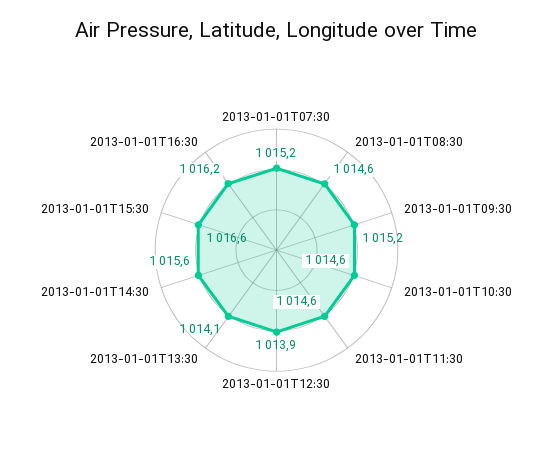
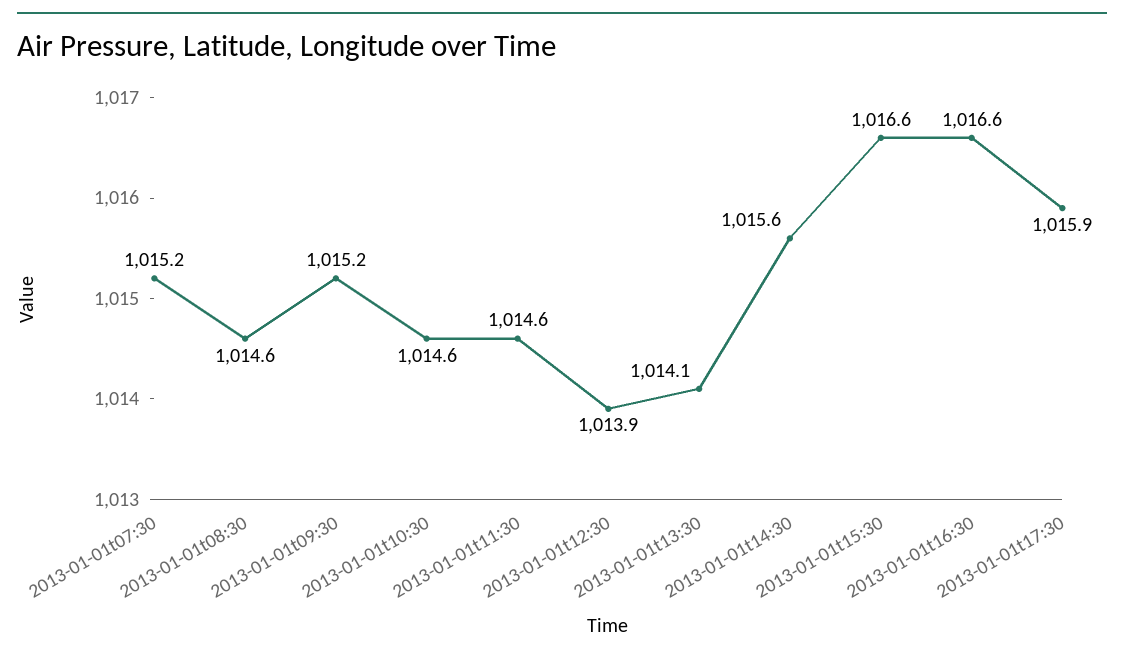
2013-01-01T16:30: 1016.2 -> 1016.6
2013-01-01t17:30: none -> 1015.9

